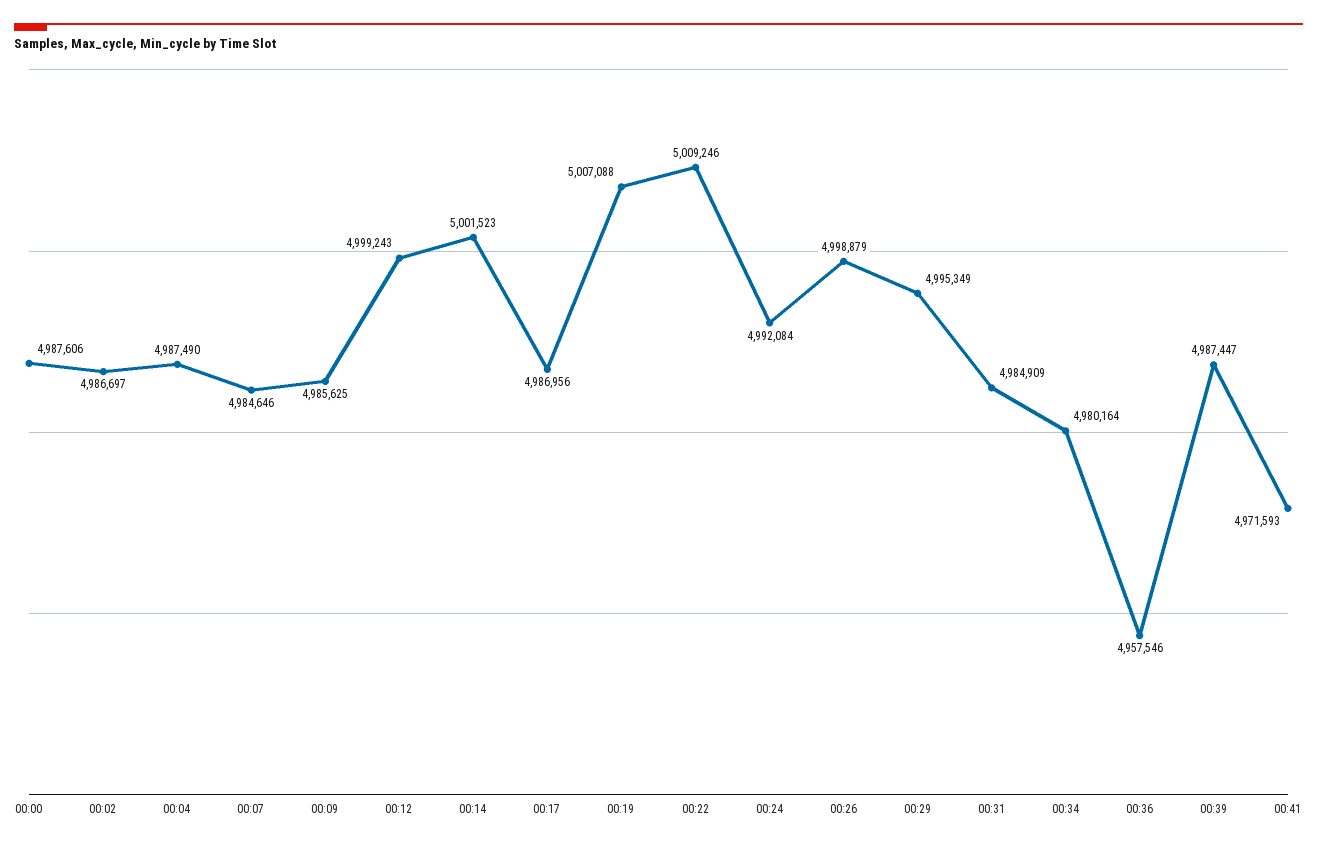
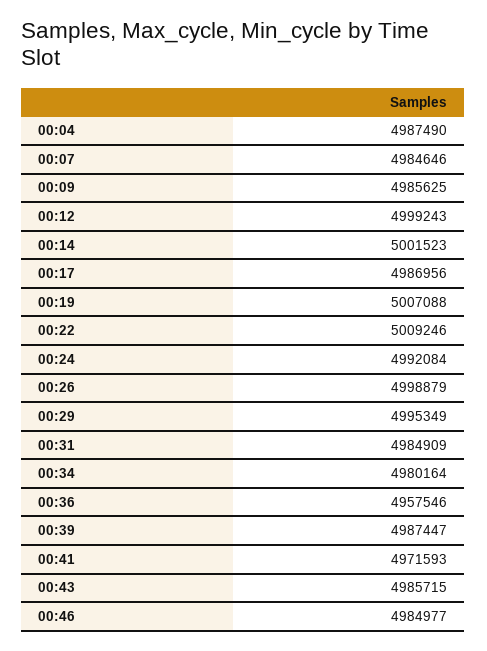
00:00: 4987606 -> none
00:02: 4986697 -> none
00:43: none -> 4985715
00:46: none -> 4984977

